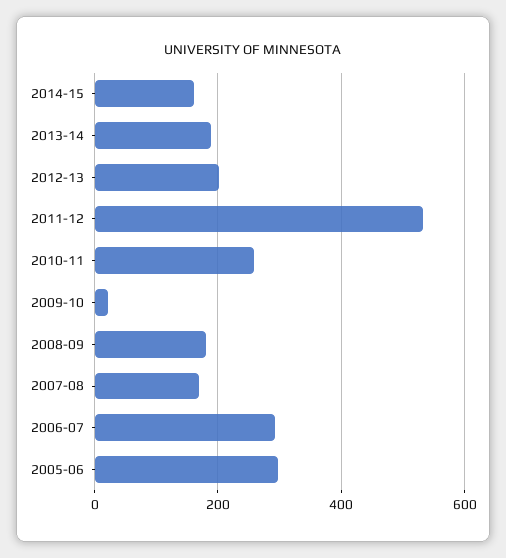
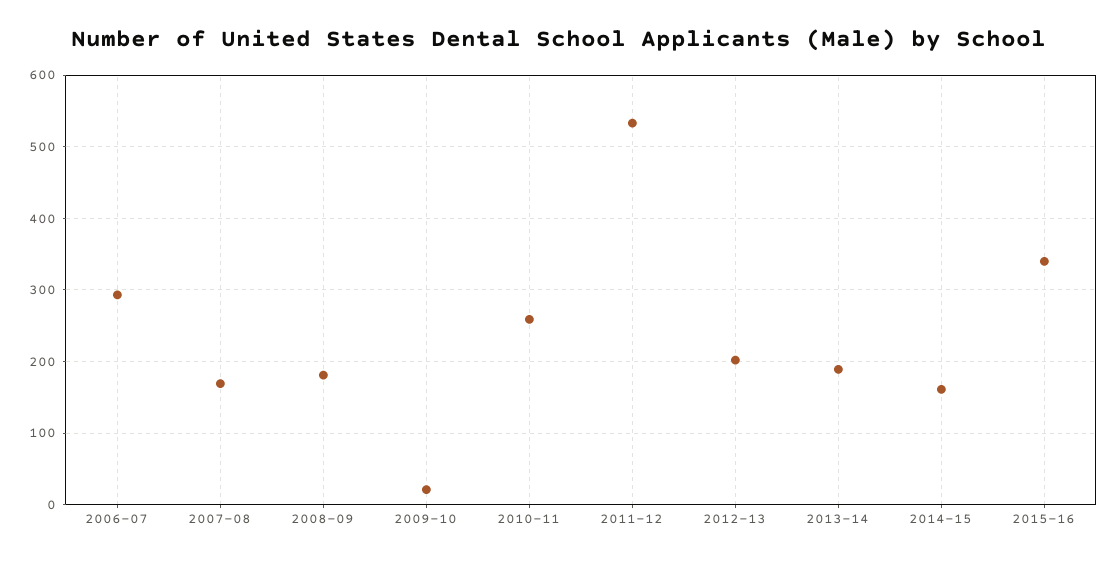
2005-06: 300 -> none
2015-16: none -> 340

